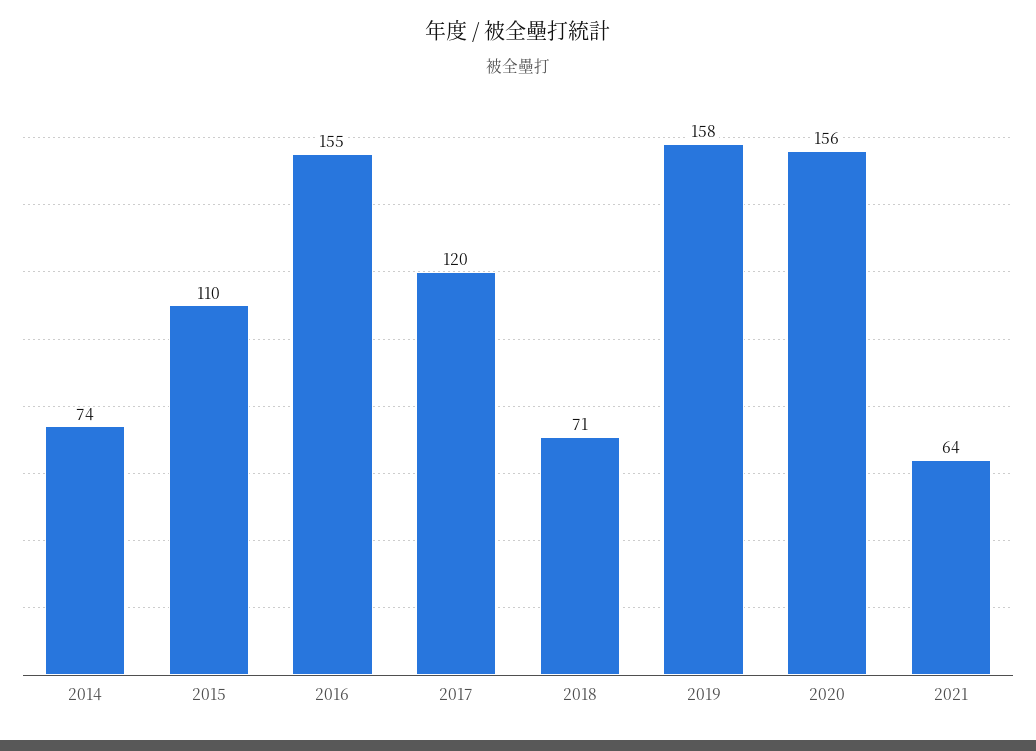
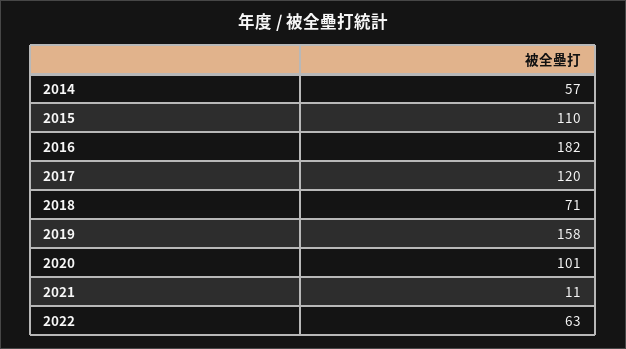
2014: 74 -> 57
2016: 155 -> 182
2020: 156 -> 101
2021: 64 -> 11
2022: none -> 63

